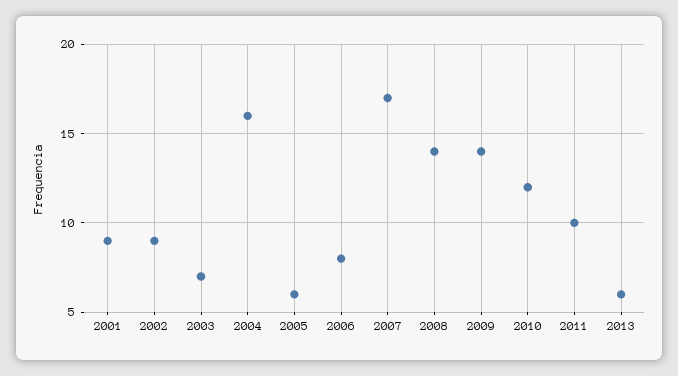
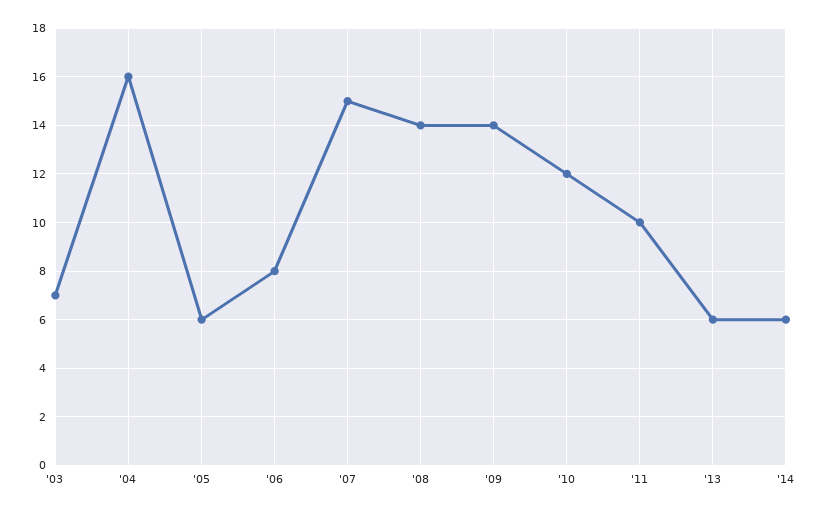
2001: 9 -> none
2002: 9 -> none
2007: 17 -> 15
'14: none -> 6

